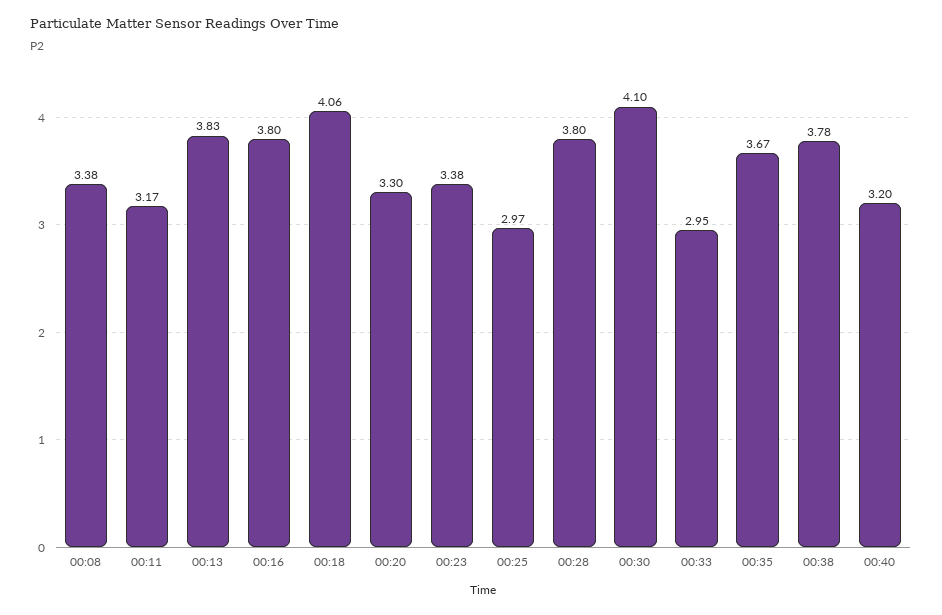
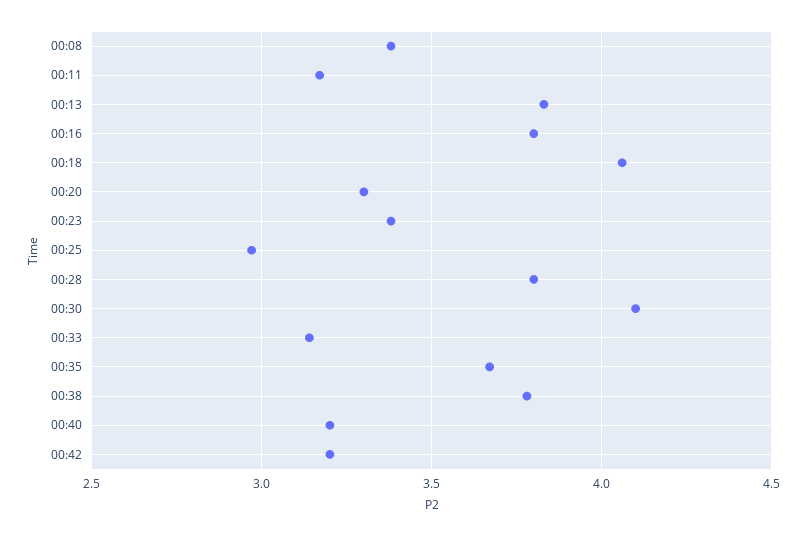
00:33: 2.95 -> 3.15
00:42: none -> 3.2

